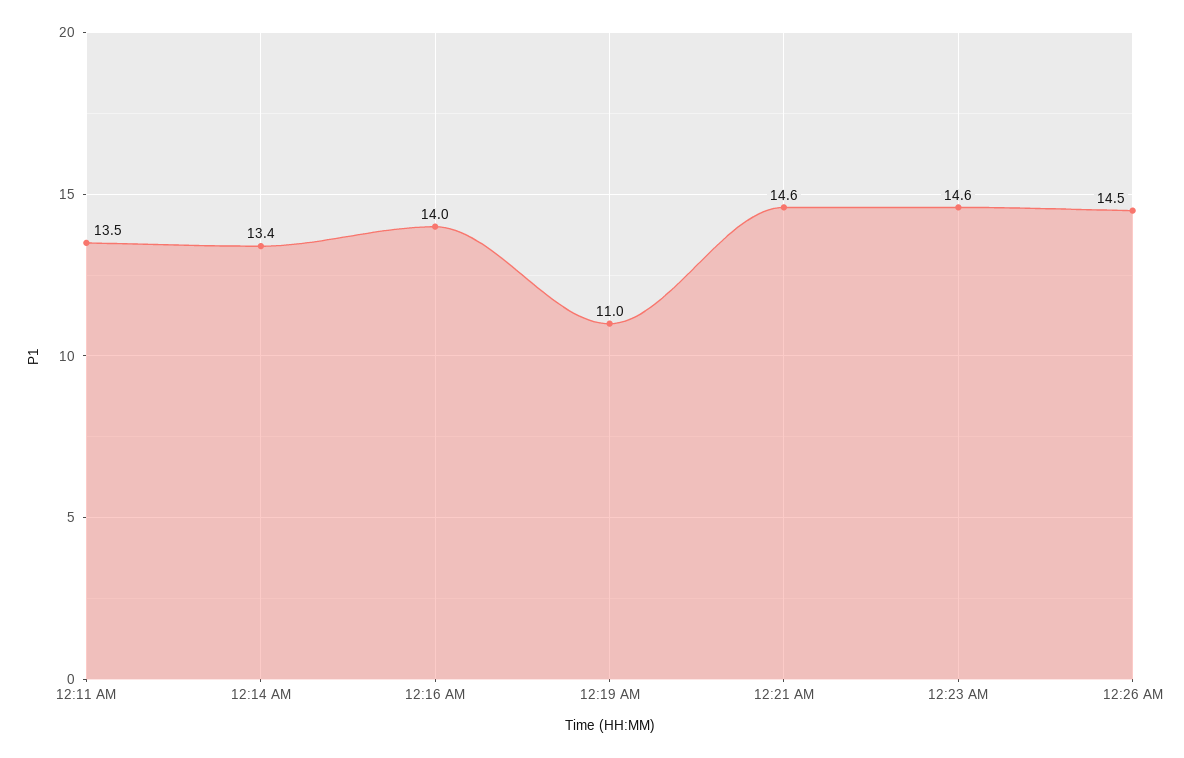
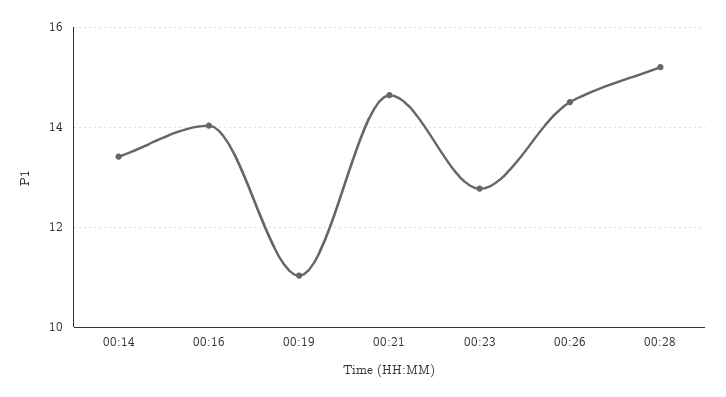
12:11 AM: 13.5 -> none
12:23 AM: 14.6 -> 12.8
00:28: none -> 15.2

